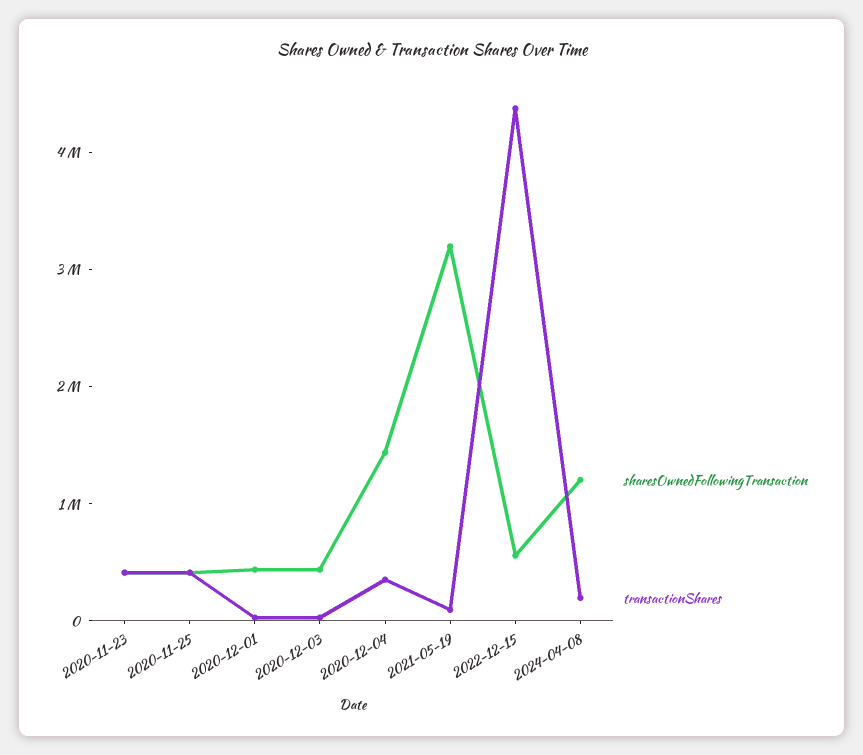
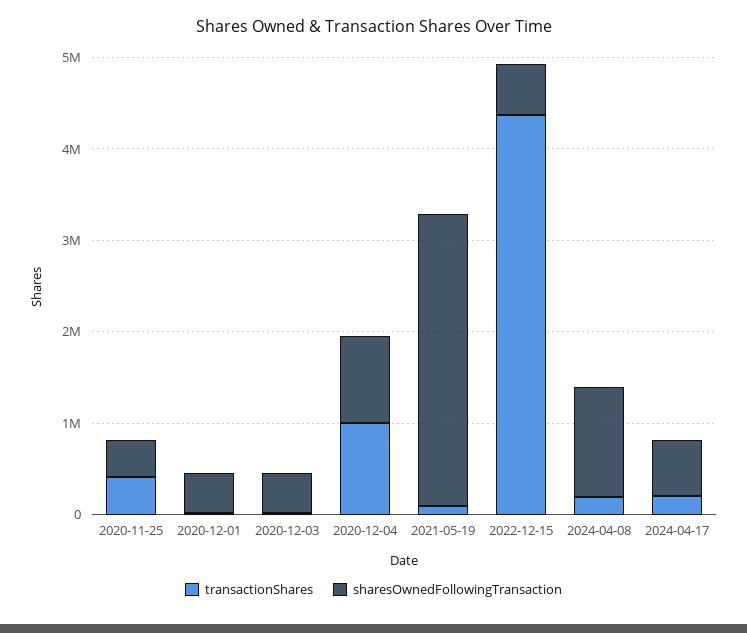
sharesOwnedFollowingTransaction, 2020-11-23: 400000 -> none
transactionShares, 2020-11-23: 400000 -> none
sharesOwnedFollowingTransaction, 2020-12-04: 1400000 -> 1000000
transactionShares, 2020-12-04: 400000 -> 1000000
transactionShares, 2024-04-17: none -> 200000
sharesOwnedFollowingTransaction, 2024-04-17: none -> 600000

